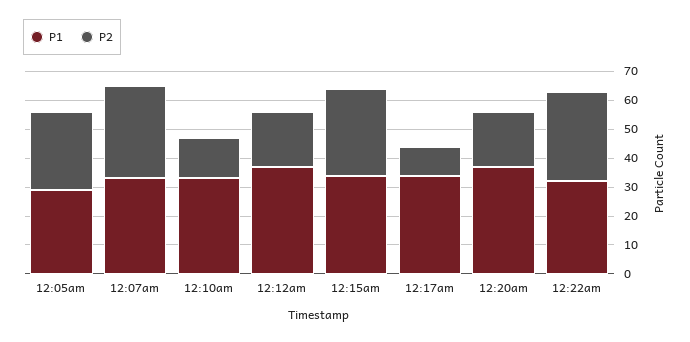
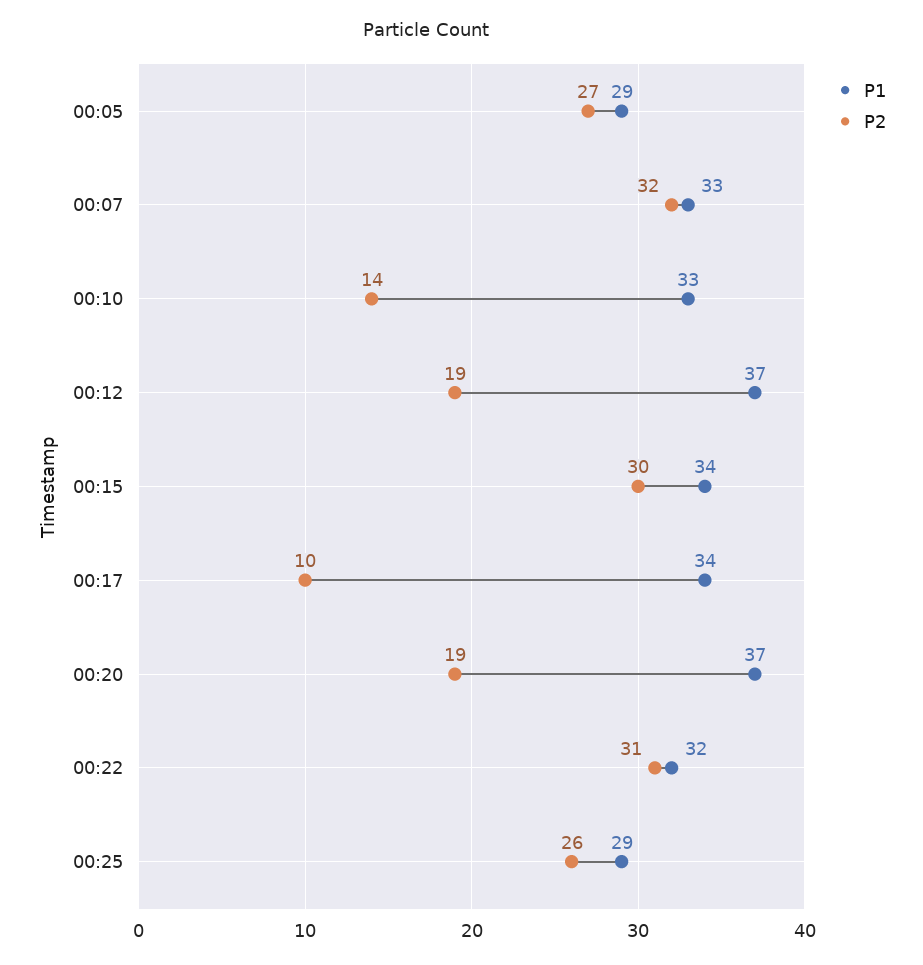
P1, 00:25: none -> 29
P2, 00:25: none -> 26

